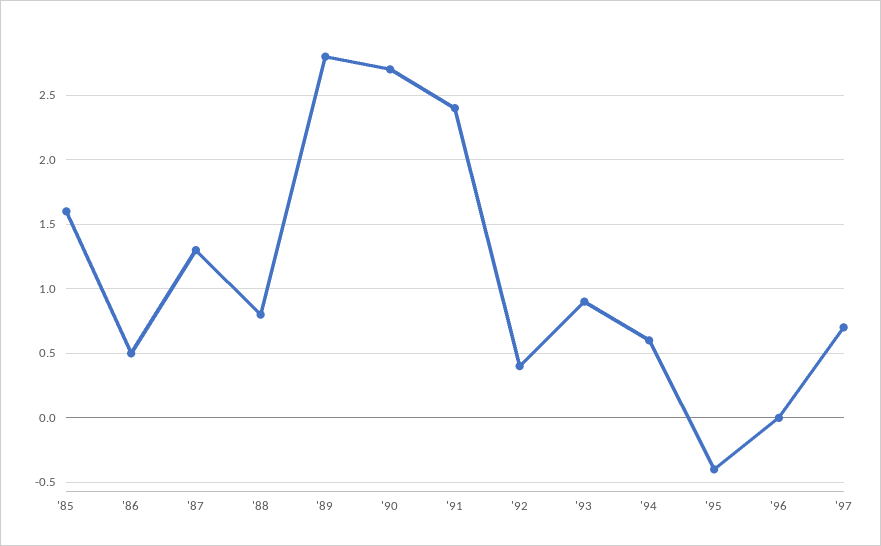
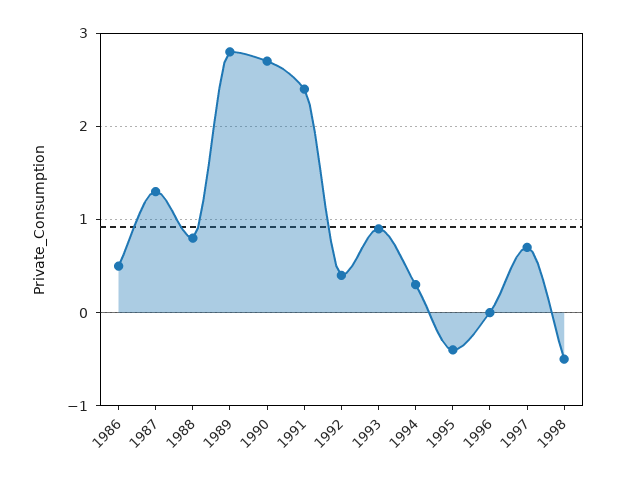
'85: 1.6 -> none
'94: 0.6 -> 0.3
1998: none -> -0.5

